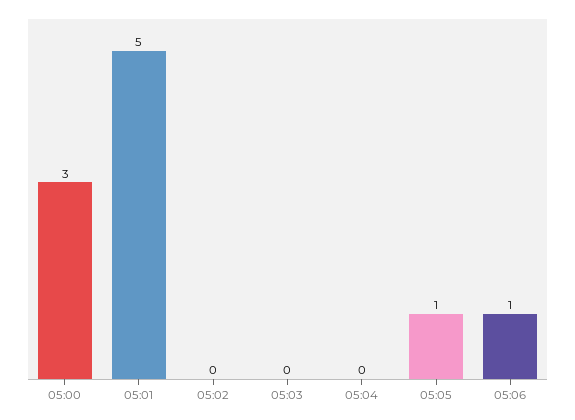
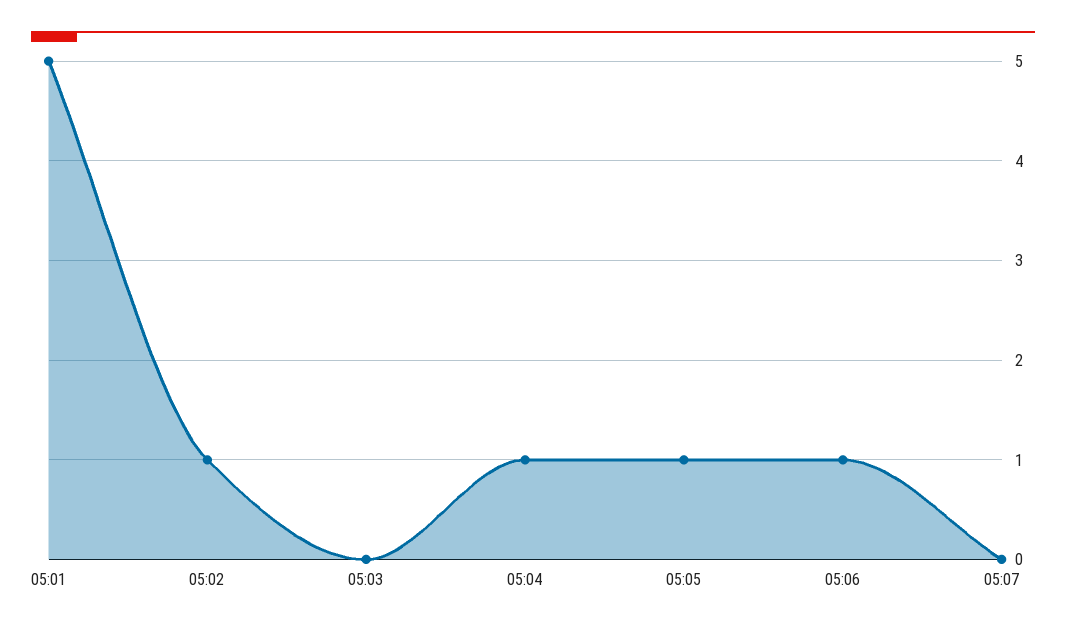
05:00: 3 -> none
05:02: 0 -> 1
05:04: 0 -> 1
05:07: none -> 0

